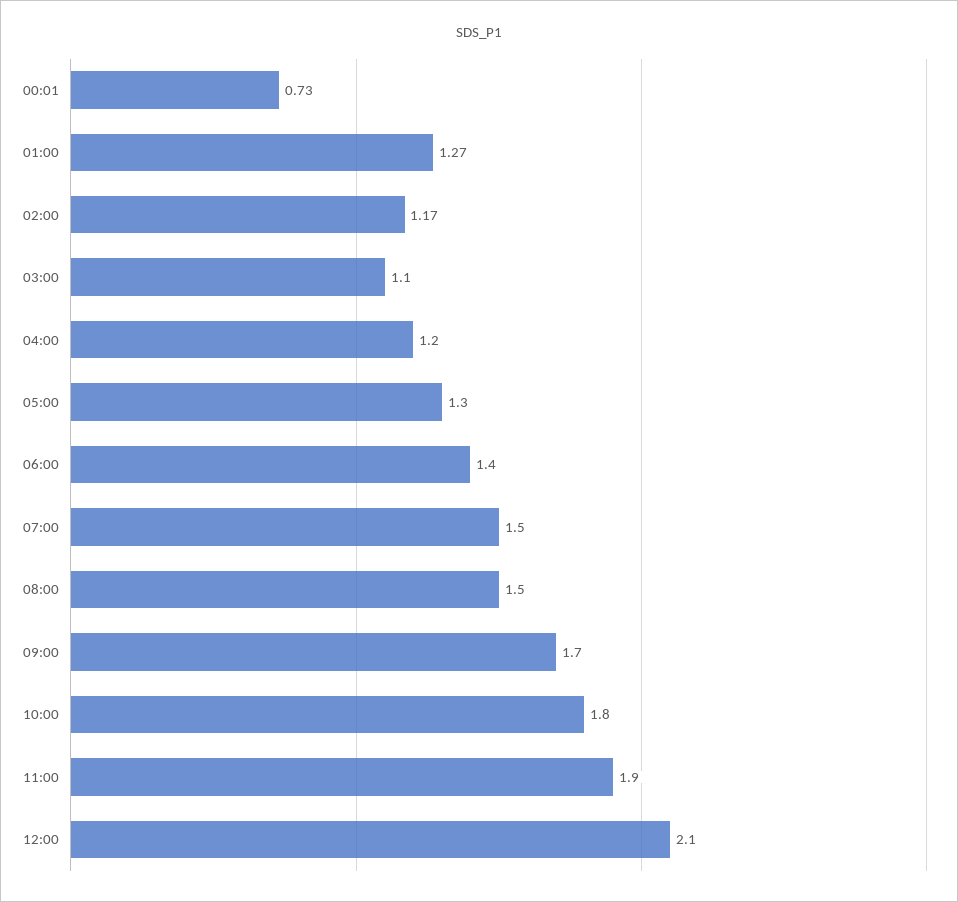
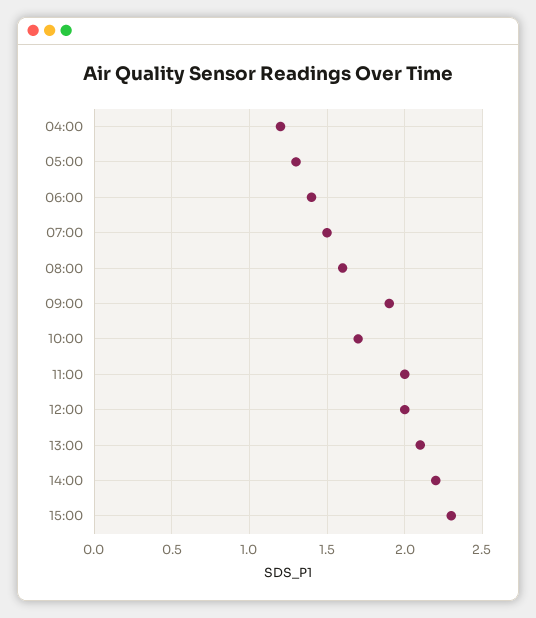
00:01: 0.73 -> none
01:00: 1.27 -> none
02:00: 1.17 -> none
03:00: 1.1 -> none
08:00: 1.5 -> 1.6
09:00: 1.7 -> 1.9
10:00: 1.8 -> 1.7
11:00: 1.9 -> 2
12:00: 2.1 -> 2
13:00: none -> 2.1
14:00: none -> 2.2
15:00: none -> 2.3

